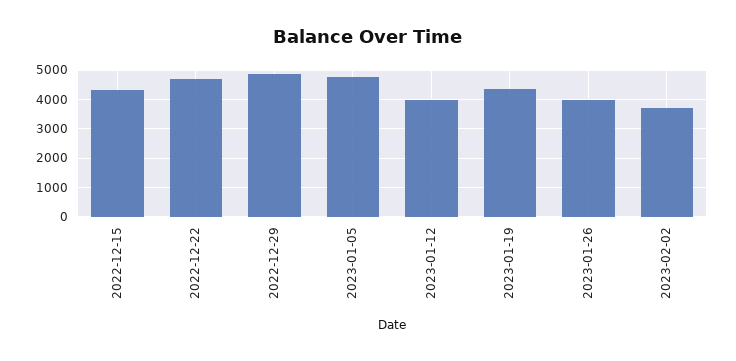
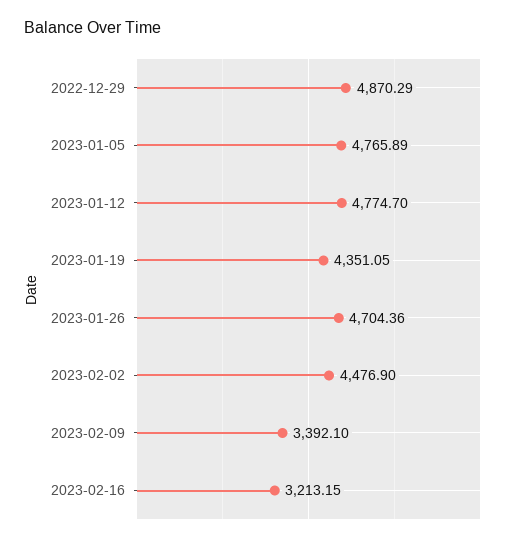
2022-12-15: 4250 -> none
2022-12-22: 4750 -> none
2023-01-12: 4000 -> 4774.7
2023-01-26: 4000 -> 4704.36
2023-02-02: 3750 -> 4476.9
2023-02-09: none -> 3392.1
2023-02-16: none -> 3213.15

